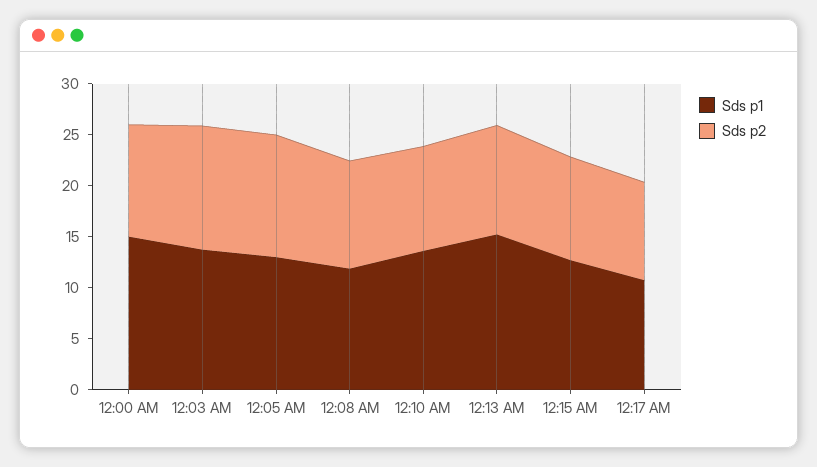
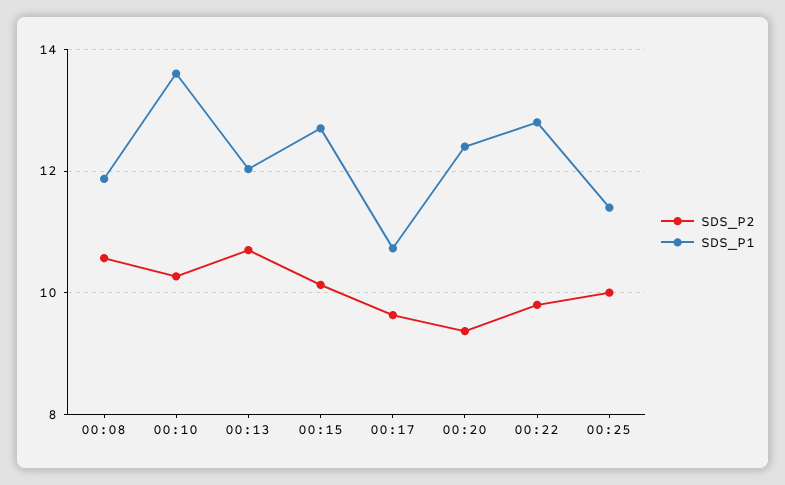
Sds p1, 12:00 AM: 15 -> none
Sds p2, 12:00 AM: 11 -> none
Sds p1, 12:03 AM: 14 -> none
Sds p2, 12:03 AM: 12 -> none
Sds p1, 12:05 AM: 13 -> none
Sds p2, 12:05 AM: 12 -> none
Sds p1, 12:13 AM: 15 -> 12
Sds p2, 00:20: none -> 9.4
Sds p1, 00:20: none -> 12.4
Sds p2, 00:22: none -> 9.8
Sds p1, 00:22: none -> 12.8
Sds p2, 00:25: none -> 10
Sds p1, 00:25: none -> 11.4

